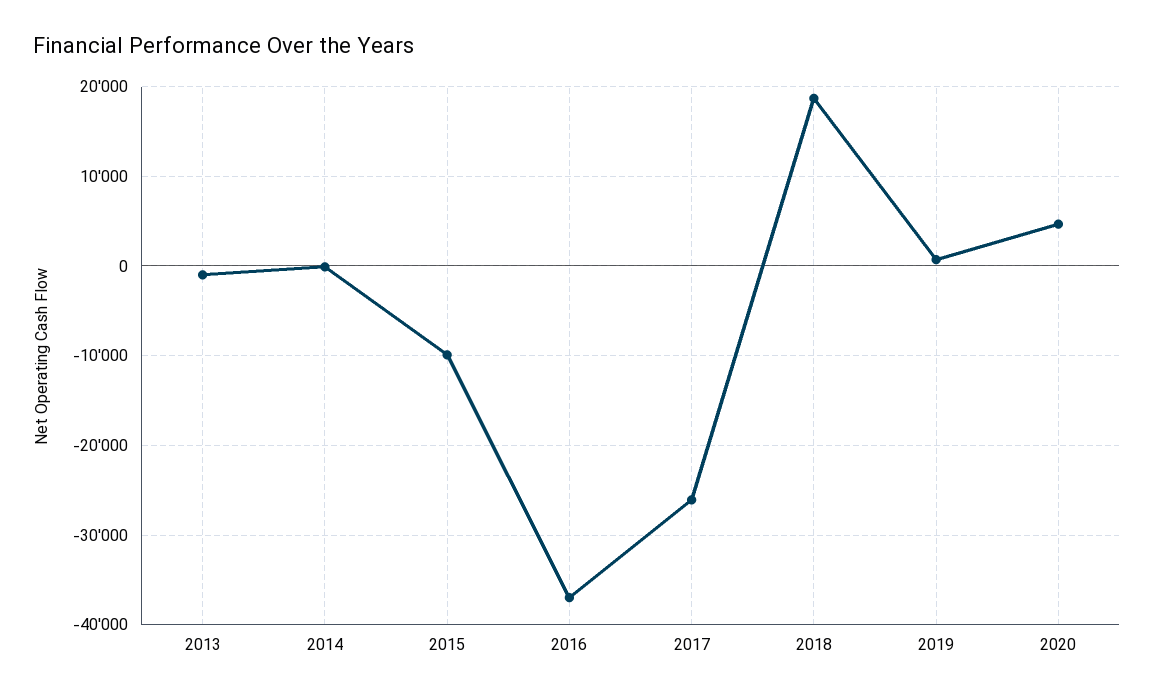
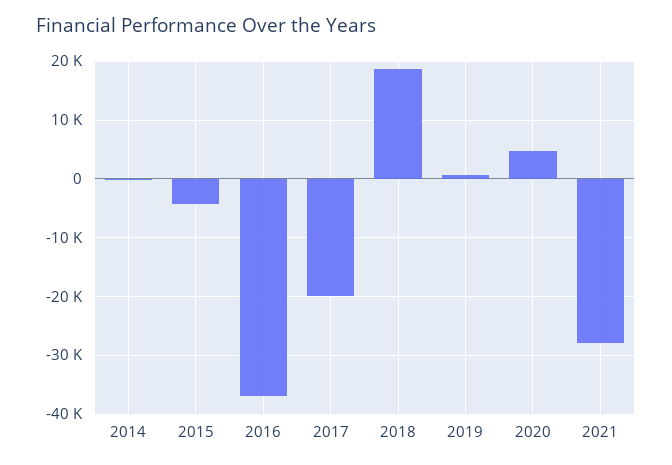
2013: -1000 -> none
2015: -10000 -> -4000
2017: -26000 -> -20000
2021: none -> -28000

